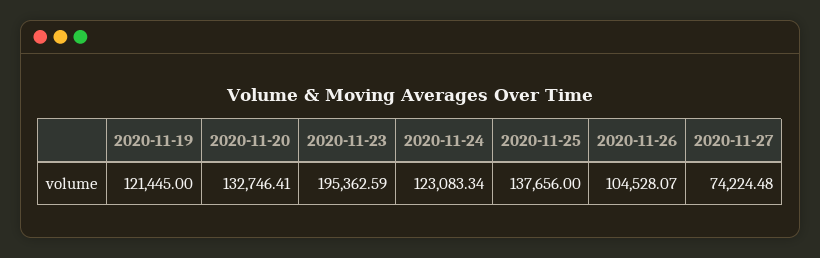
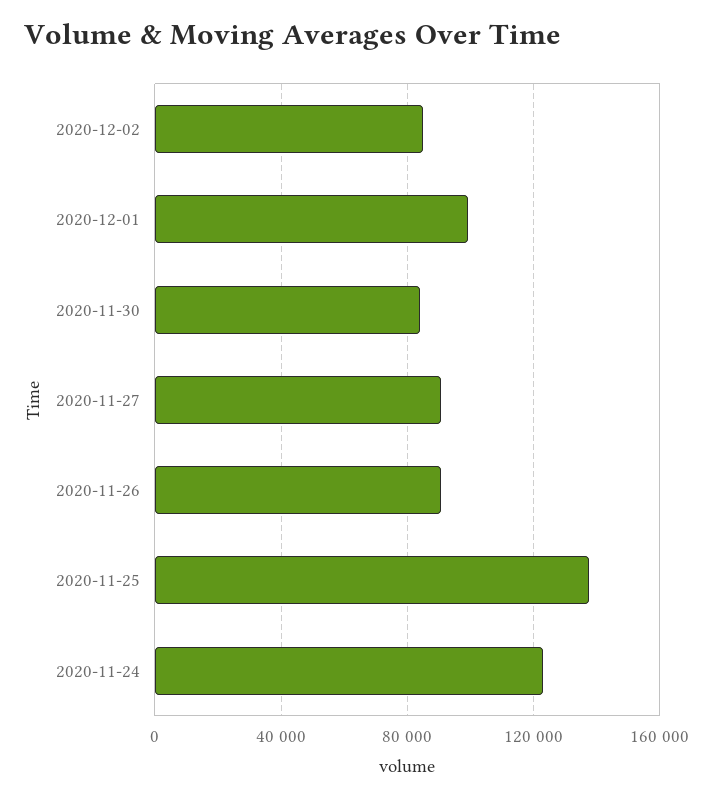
2020-11-19: 121445 -> none
2020-11-20: 132746.41 -> none
2020-11-23: 195362.59 -> none
2020-11-26: 104528.07 -> 90000
2020-11-27: 74224.48 -> 90000
2020-12-02: none -> 85000
2020-12-01: none -> 100000
2020-11-30: none -> 85000

